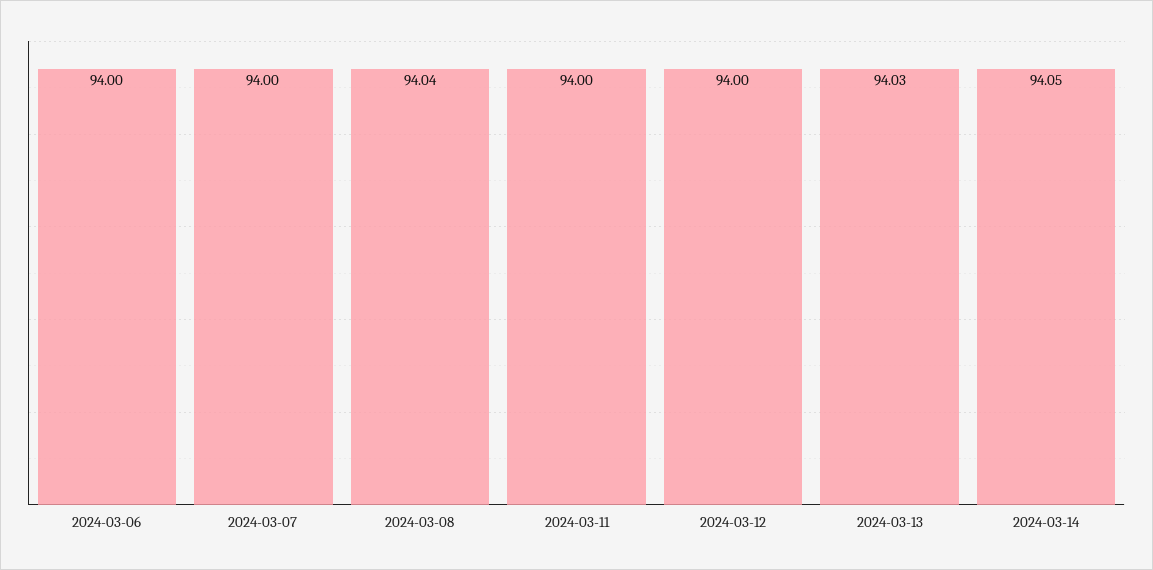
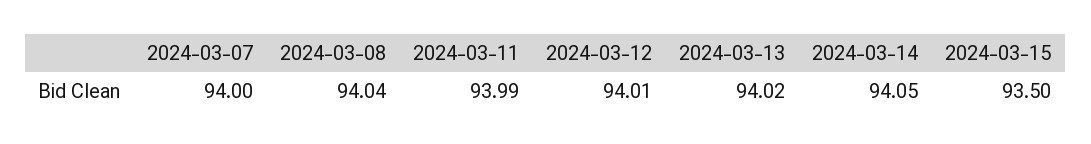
2024-03-06: 94 -> none
2024-03-11: 94 -> 93.99
2024-03-12: 94 -> 94.01
2024-03-13: 94.03 -> 94.02
2024-03-15: none -> 93.5

